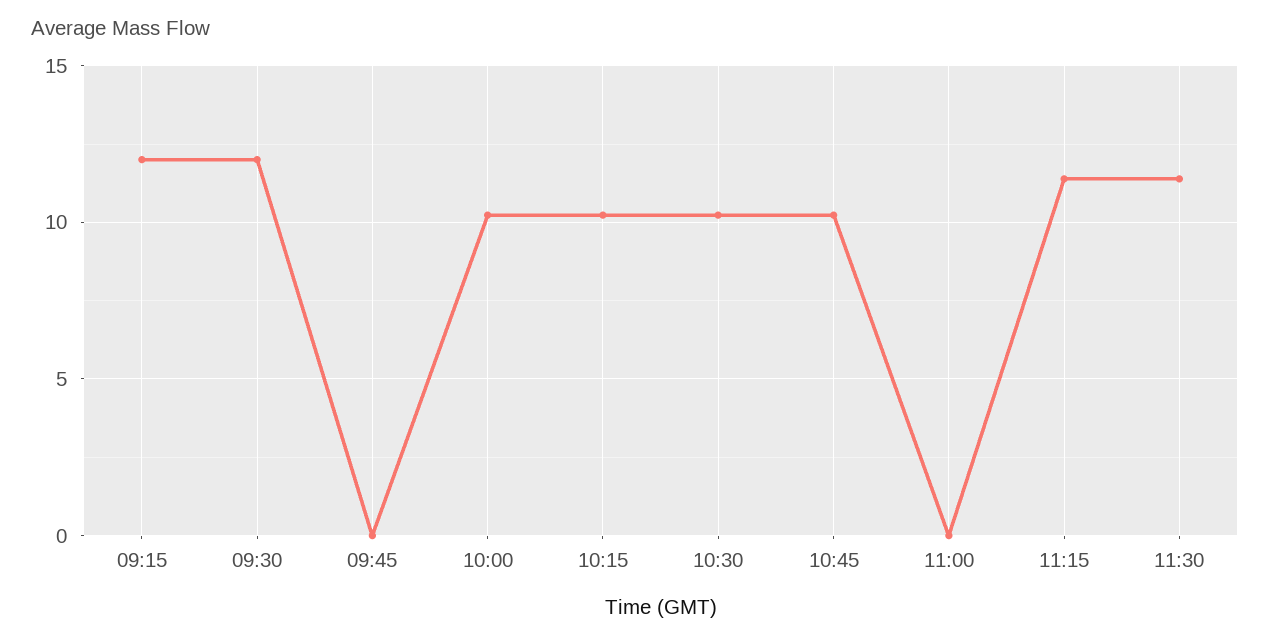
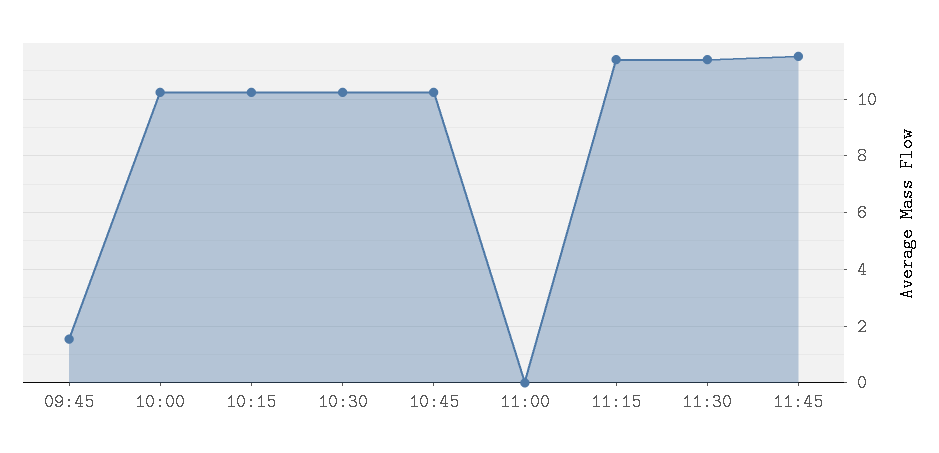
09:15: 12 -> none
09:30: 12 -> none
09:45: 0 -> 1.5
11:45: none -> 11.5

